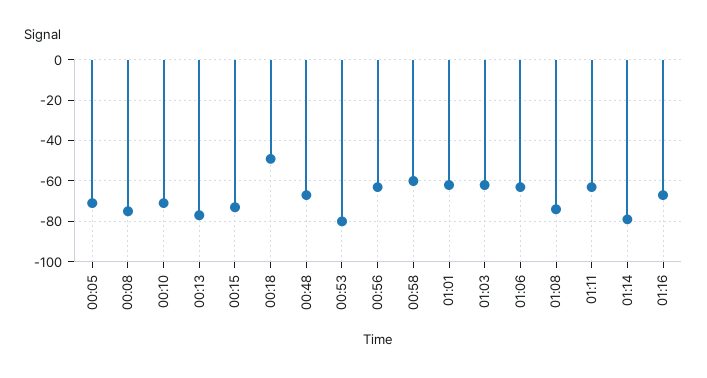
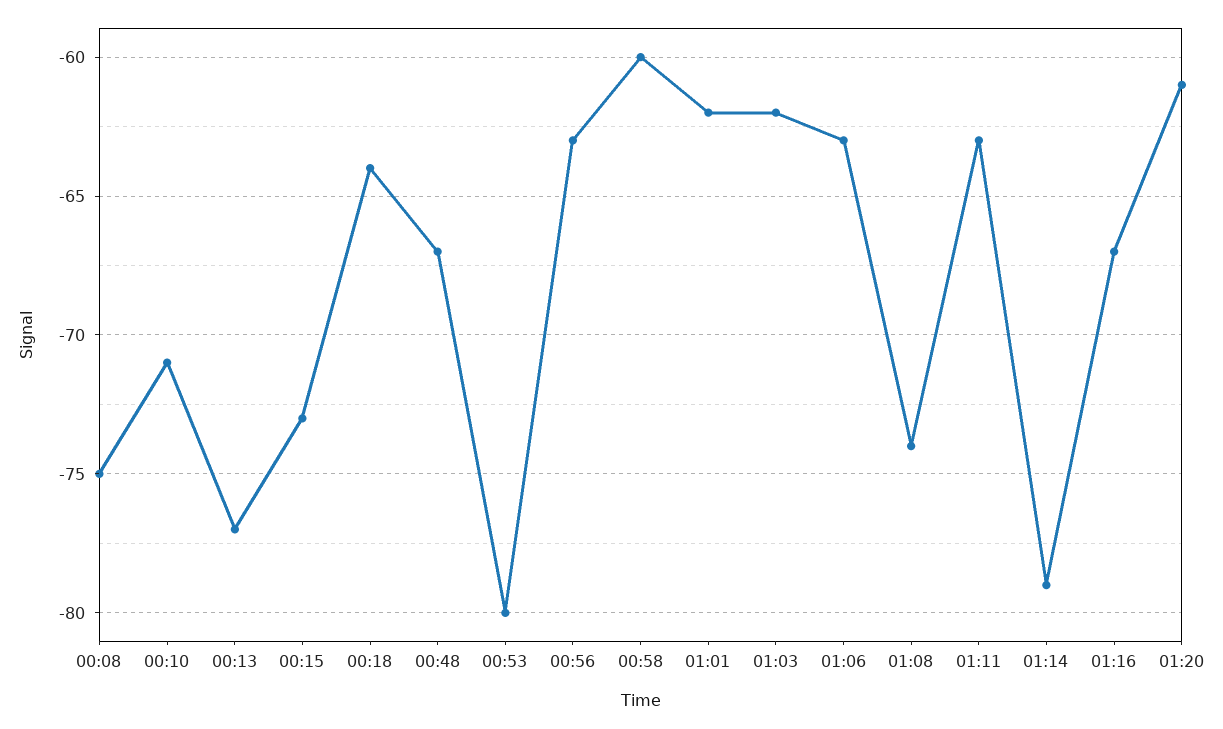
00:05: -70 -> none
00:18: -50 -> -64
01:20: none -> -61

